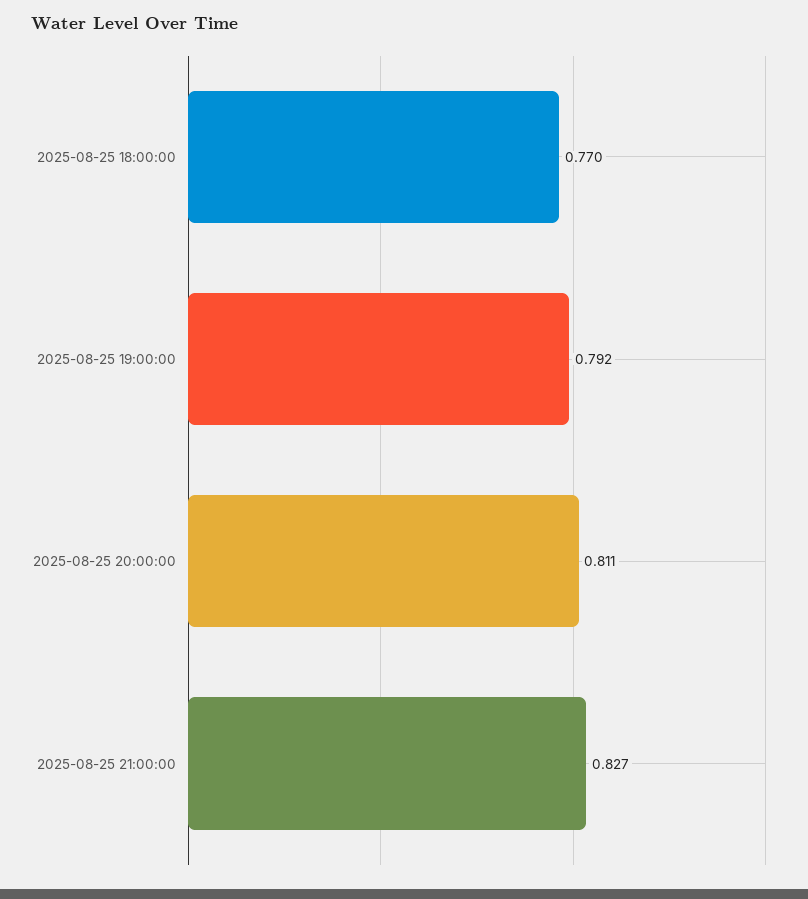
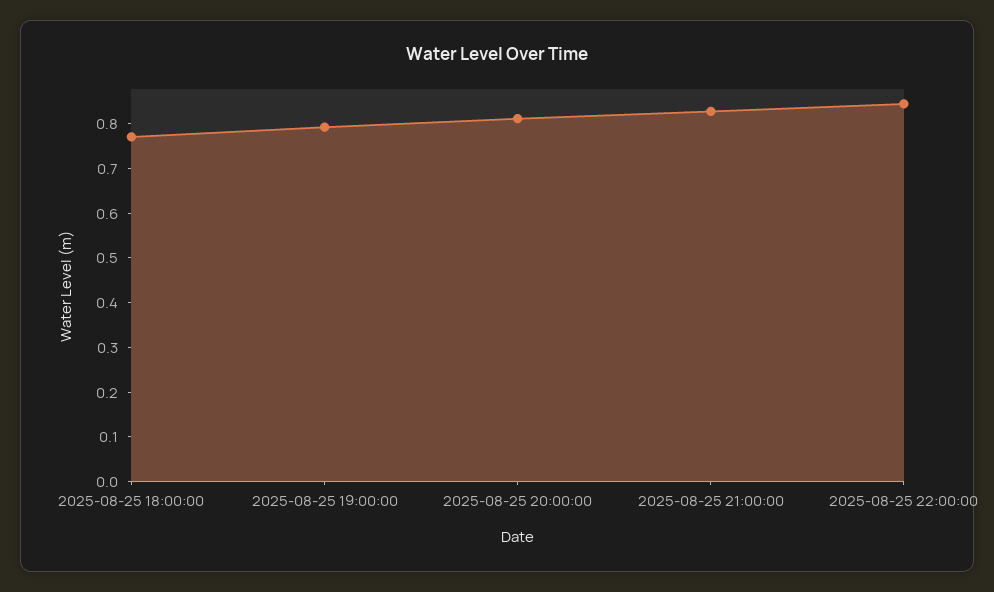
2025-08-25 22:00:00: none -> 0.84

